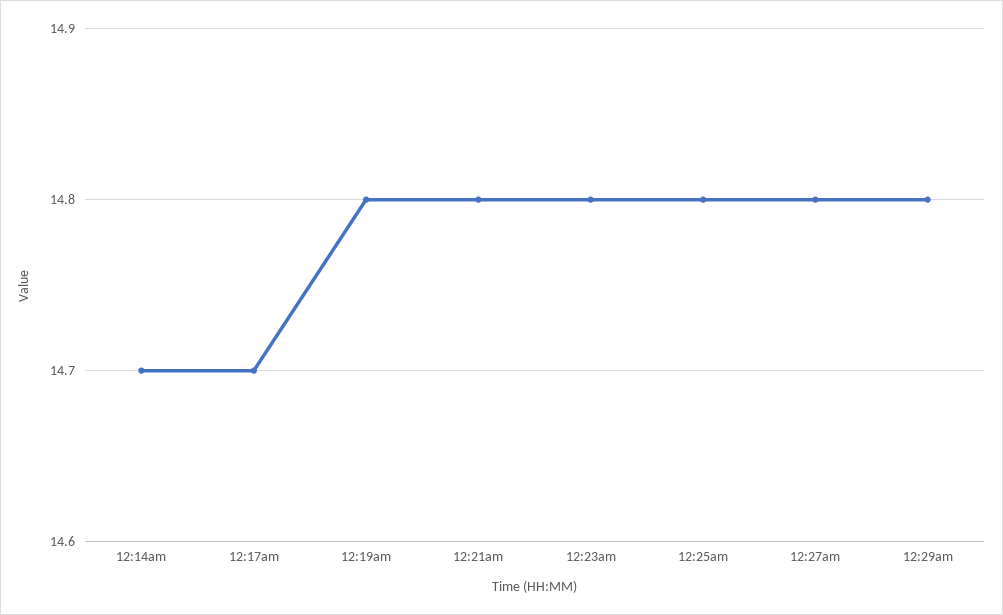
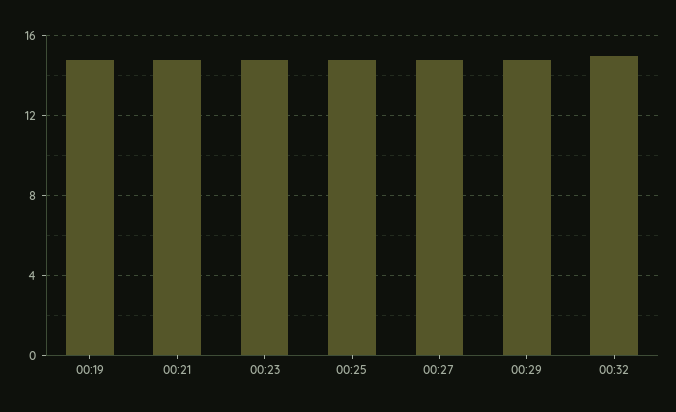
12:14am: 14.7 -> none
12:17am: 14.7 -> none
00:32: none -> 15

